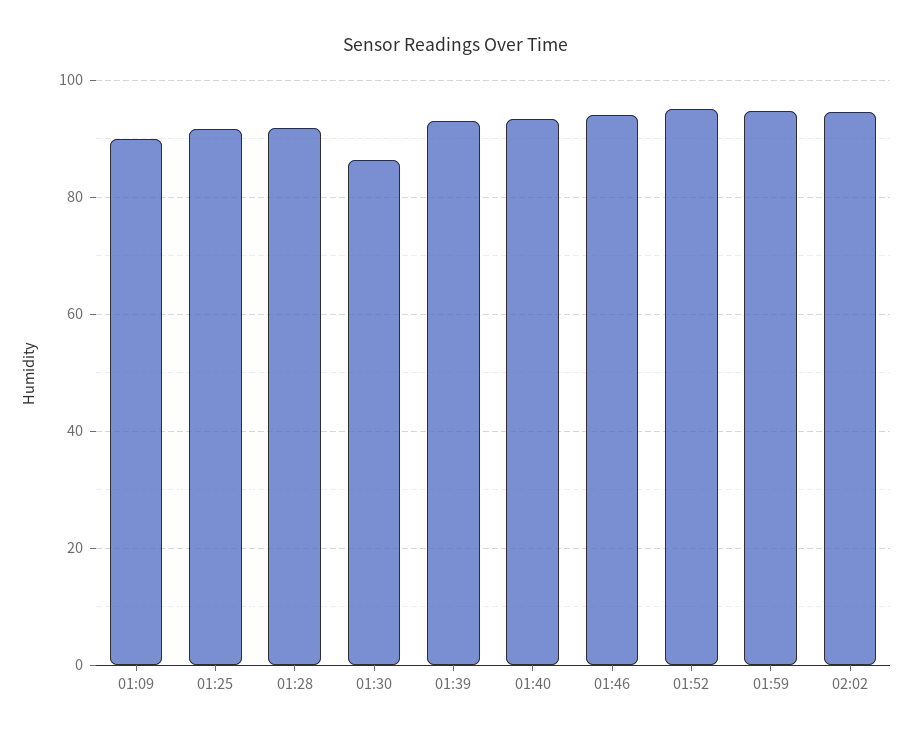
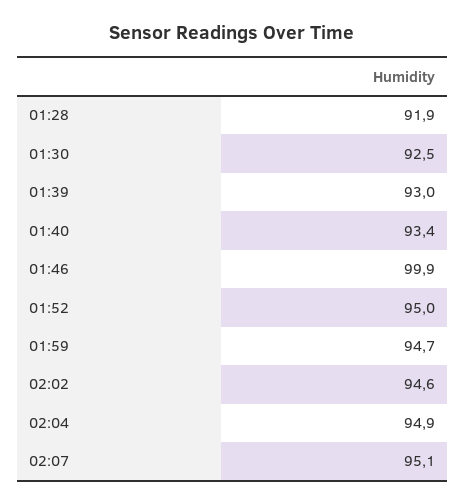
01:09: 90 -> none
01:25: 92 -> none
01:30: 86 -> 92.5
01:46: 94 -> 99.9
02:04: none -> 94.9
02:07: none -> 95.1

